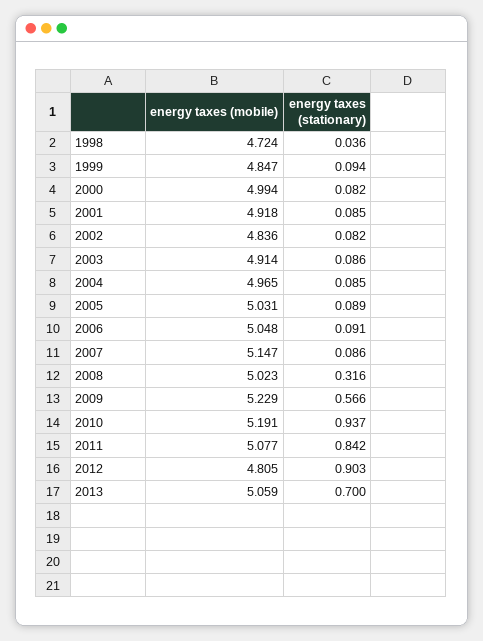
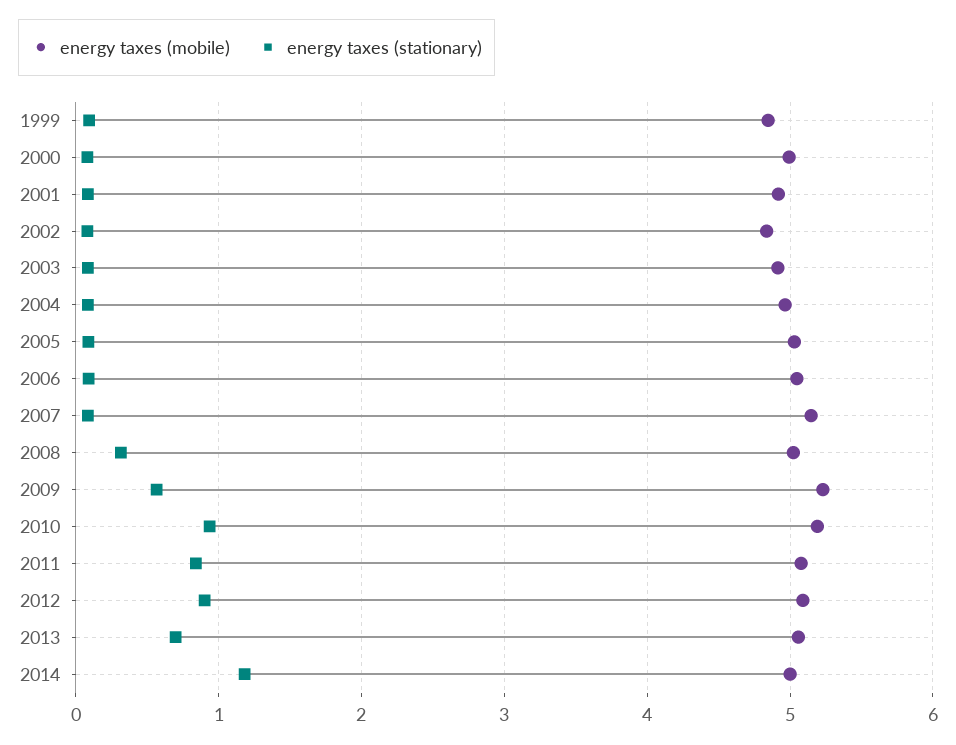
energy taxes (mobile), 1998: 4.724 -> none
energy taxes (stationary), 1998: 0.036 -> none
energy taxes (mobile), 2012: 4.805 -> 5.1
energy taxes (mobile), 2014: none -> 5
energy taxes (stationary), 2014: none -> 1.2

